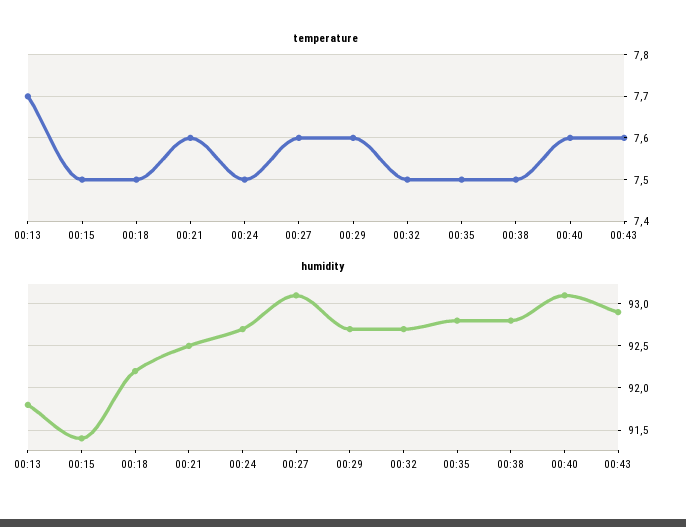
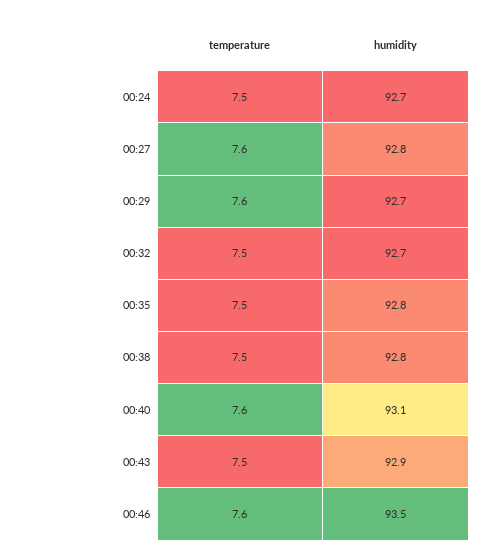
temperature, 00:13: 7.7 -> none
temperature, 00:15: 7.5 -> none
temperature, 00:18: 7.5 -> none
temperature, 00:21: 7.6 -> none
temperature, 00:43: 7.6 -> 7.5
humidity, 00:13: 91.8 -> none
humidity, 00:15: 91.4 -> none
humidity, 00:18: 92.2 -> none
humidity, 00:21: 92.5 -> none
humidity, 00:27: 93.1 -> 92.8
temperature, 00:46: none -> 7.6
humidity, 00:46: none -> 93.5

